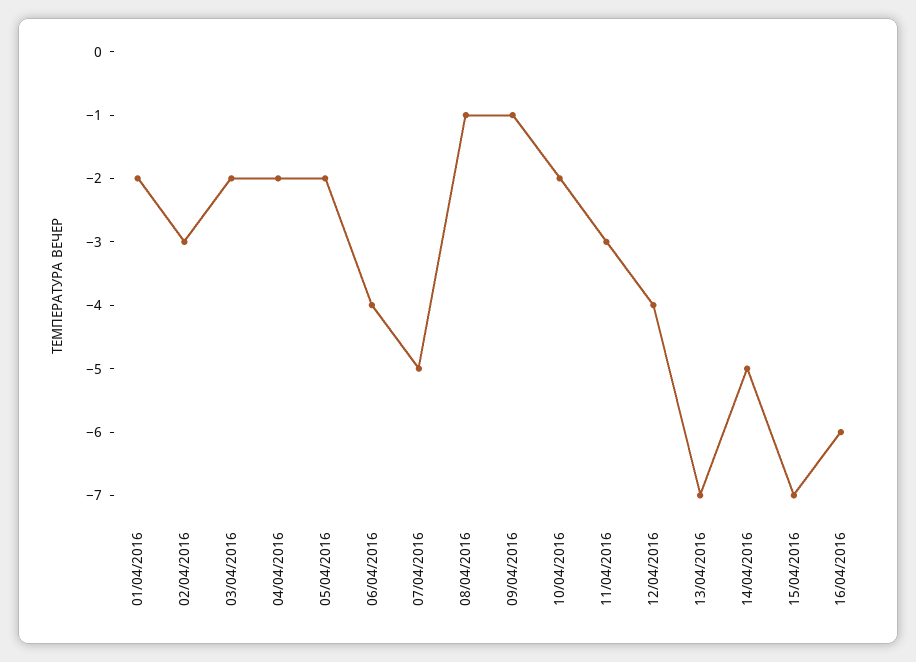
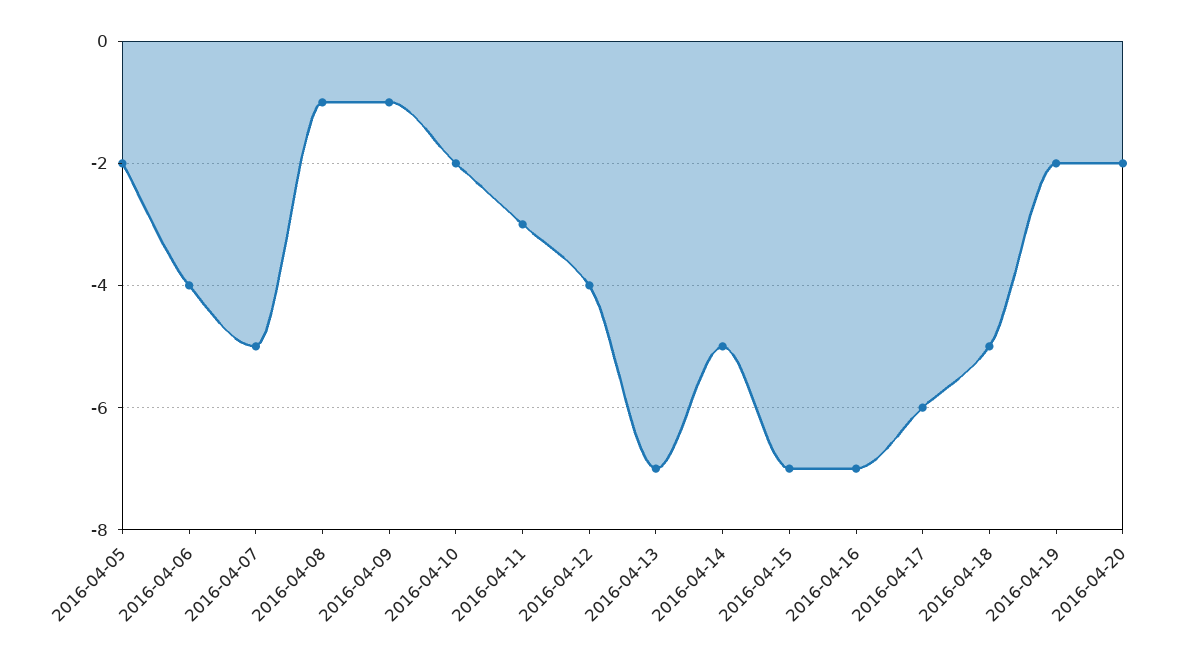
01/04/2016: -2 -> none
02/04/2016: -3 -> none
03/04/2016: -2 -> none
04/04/2016: -2 -> none
16/04/2016: -6 -> -7
2016-04-17: none -> -6
2016-04-18: none -> -5
2016-04-19: none -> -2
2016-04-20: none -> -2

